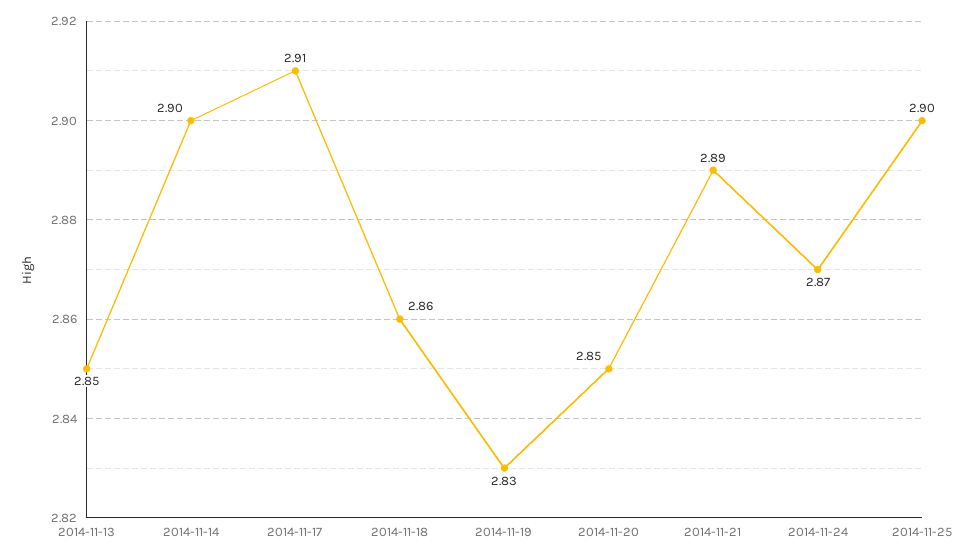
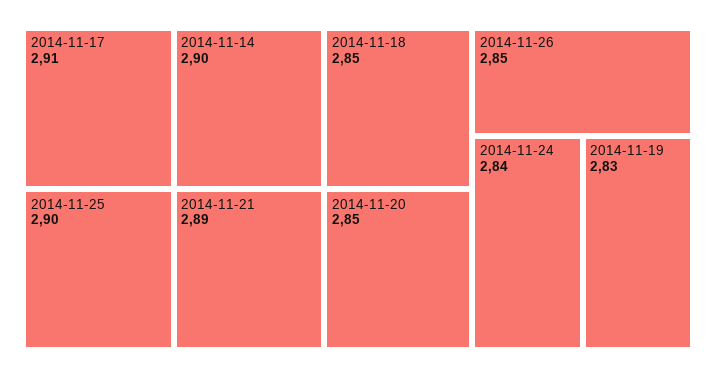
2014-11-13: 2.85 -> none
2014-11-18: 2.86 -> 2.85
2014-11-24: 2.87 -> 2.84
2014-11-26: none -> 2.85

